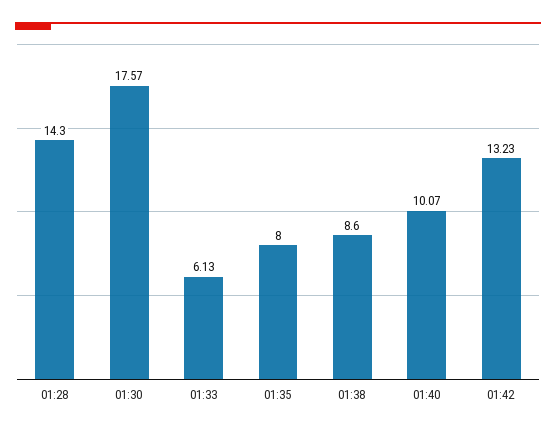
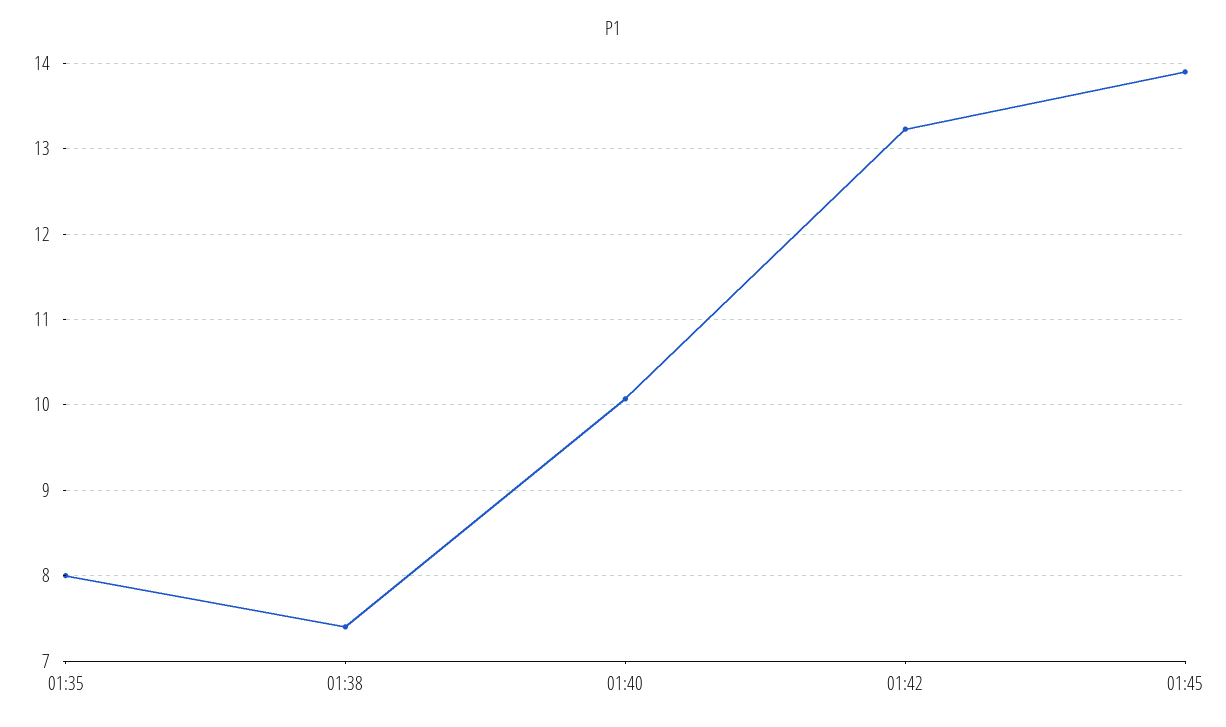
01:28: 14.3 -> none
01:30: 17.57 -> none
01:33: 6.13 -> none
01:38: 8.6 -> 7.4
01:45: none -> 13.9

